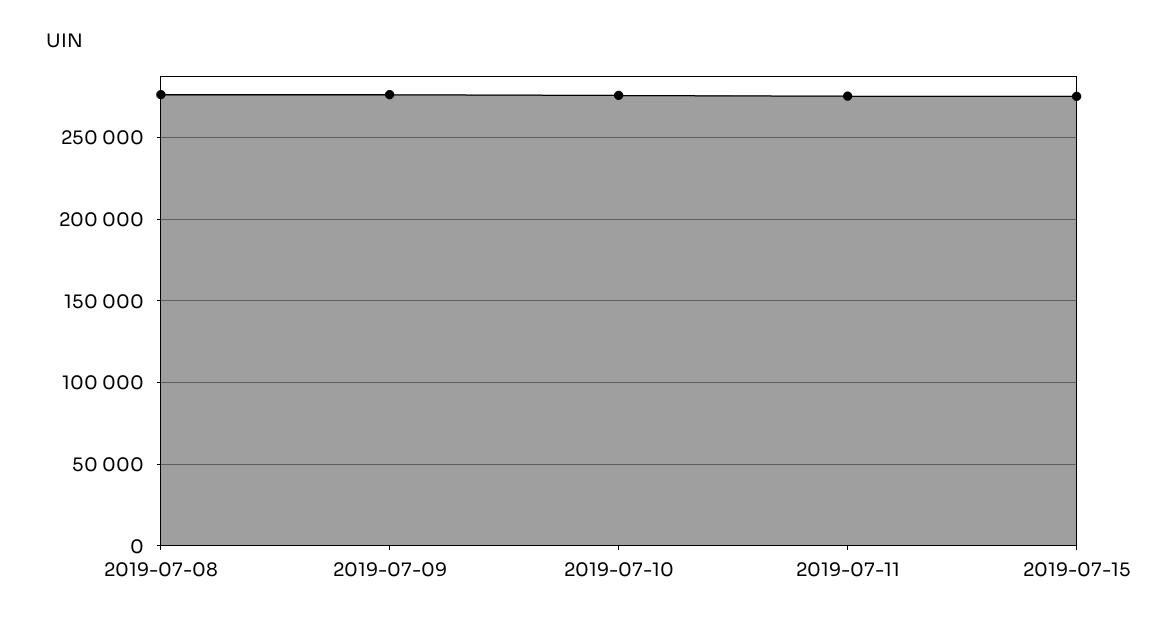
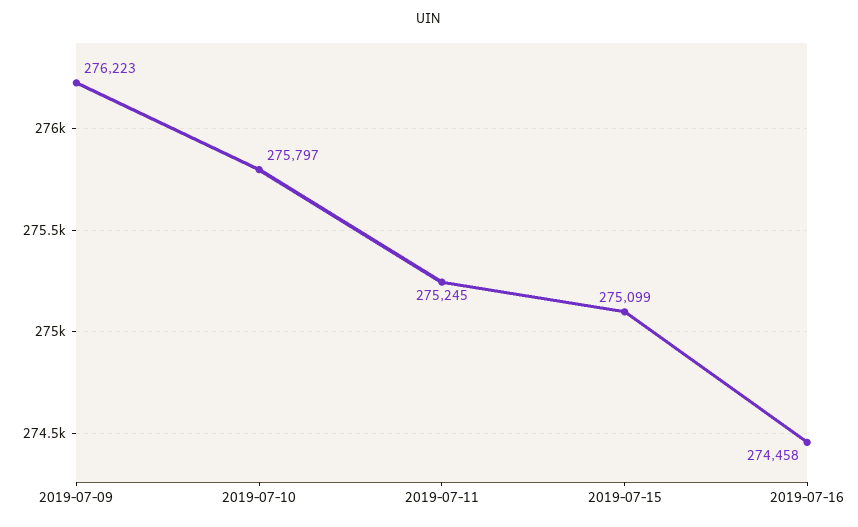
2019-07-08: 275000 -> none
2019-07-16: none -> 274458

